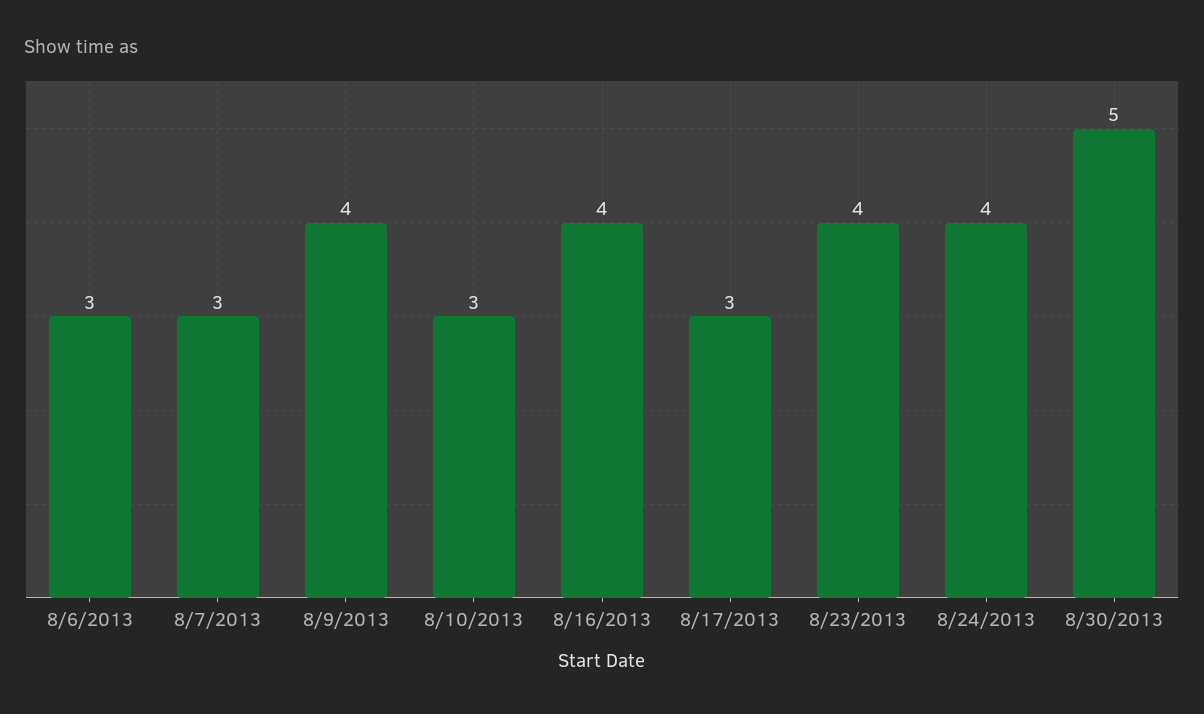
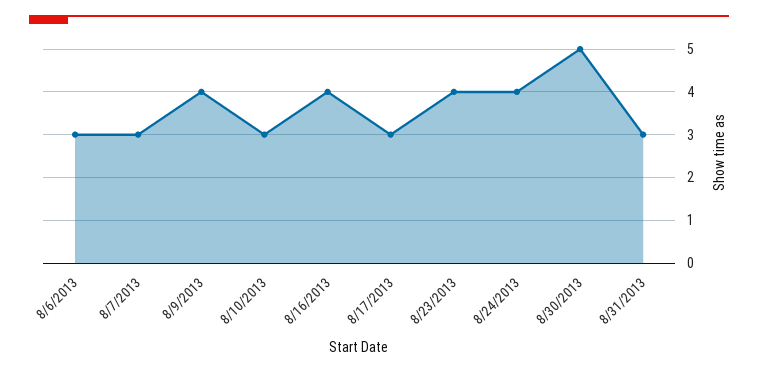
8/31/2013: none -> 3

